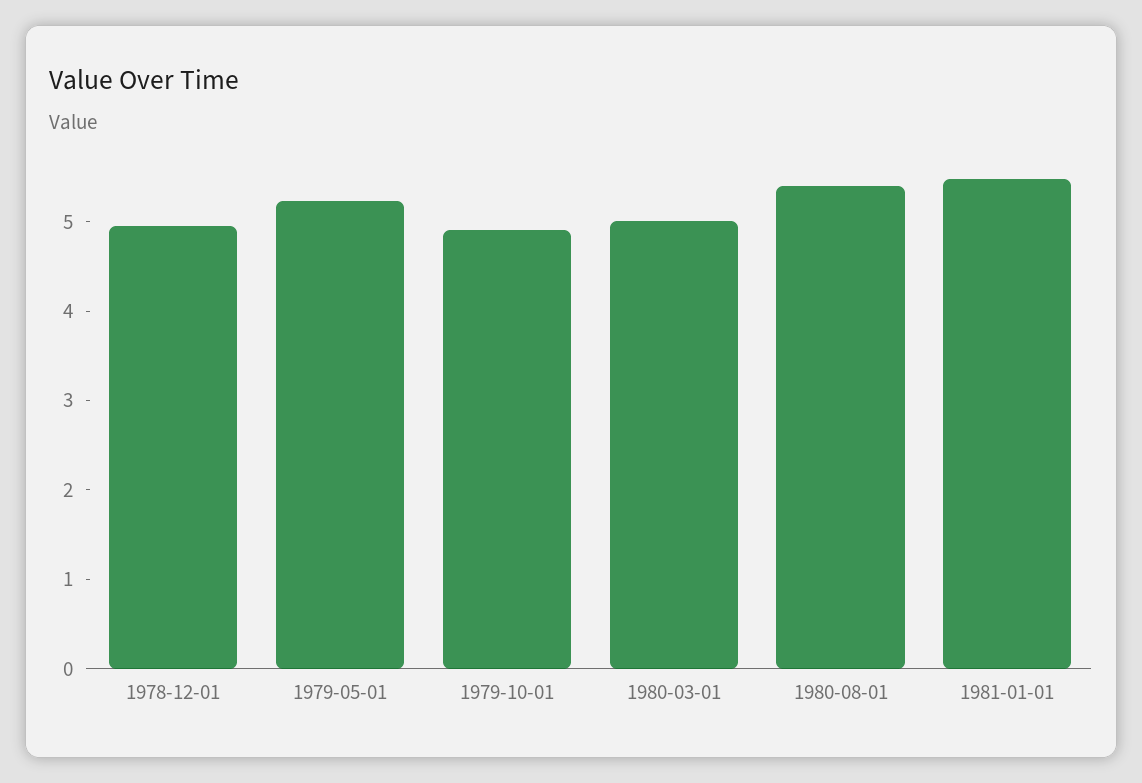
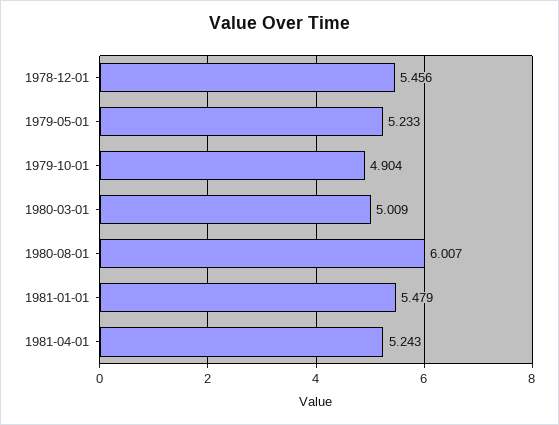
1978-12-01: 5 -> 5.456
1980-08-01: 5.4 -> 6.007
1981-04-01: none -> 5.243

